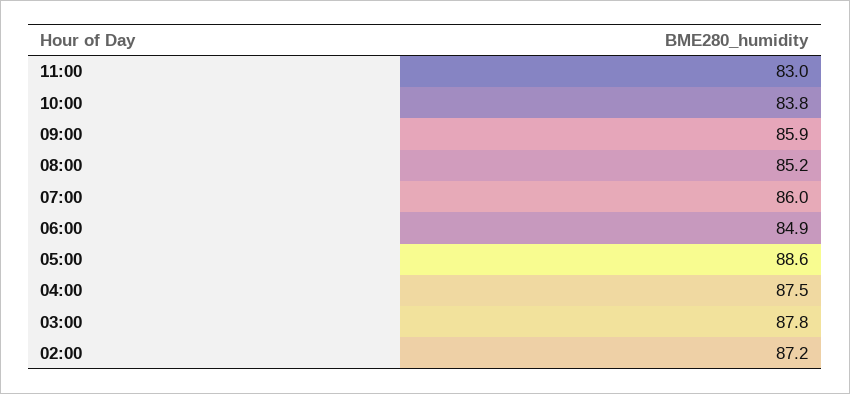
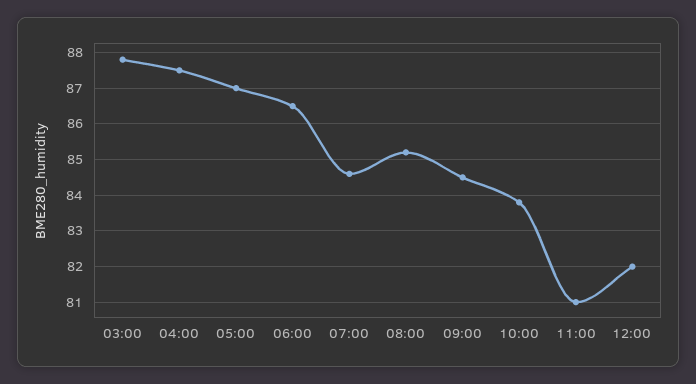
11:00: 83 -> 81
09:00: 85.9 -> 84.5
07:00: 86 -> 84.5
06:00: 84.9 -> 86.5
05:00: 88.6 -> 87
02:00: 87.2 -> none
12:00: none -> 82

